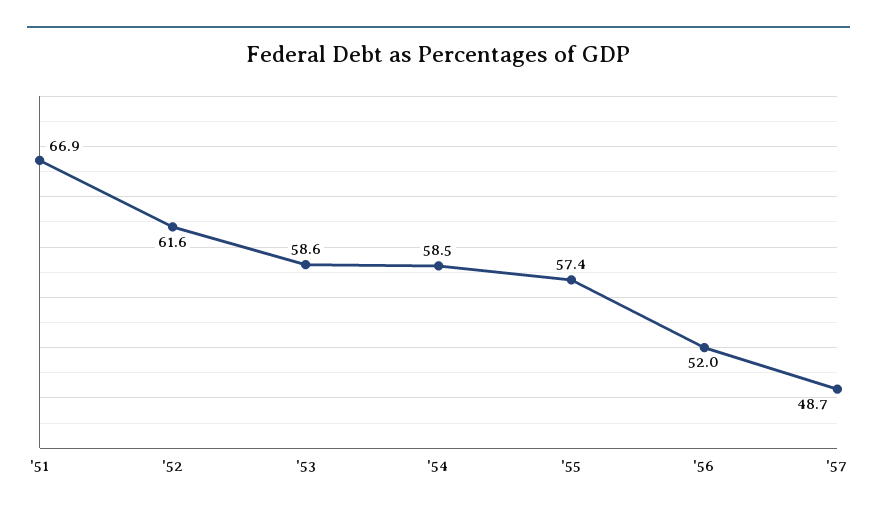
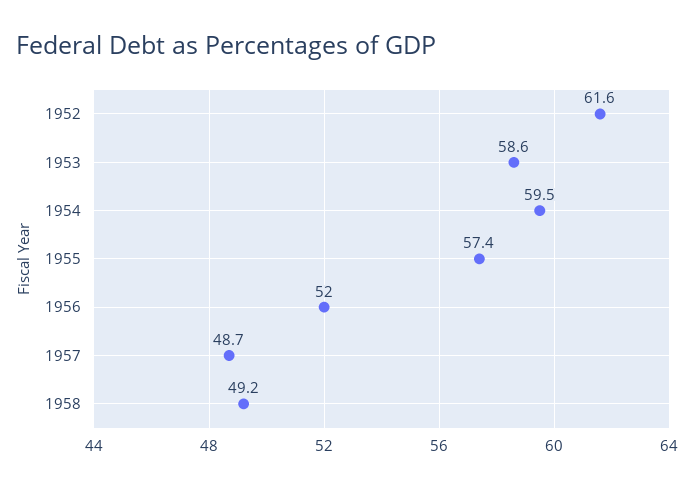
'51: 66.9 -> none
'54: 58.5 -> 59.5
1958: none -> 49.2

